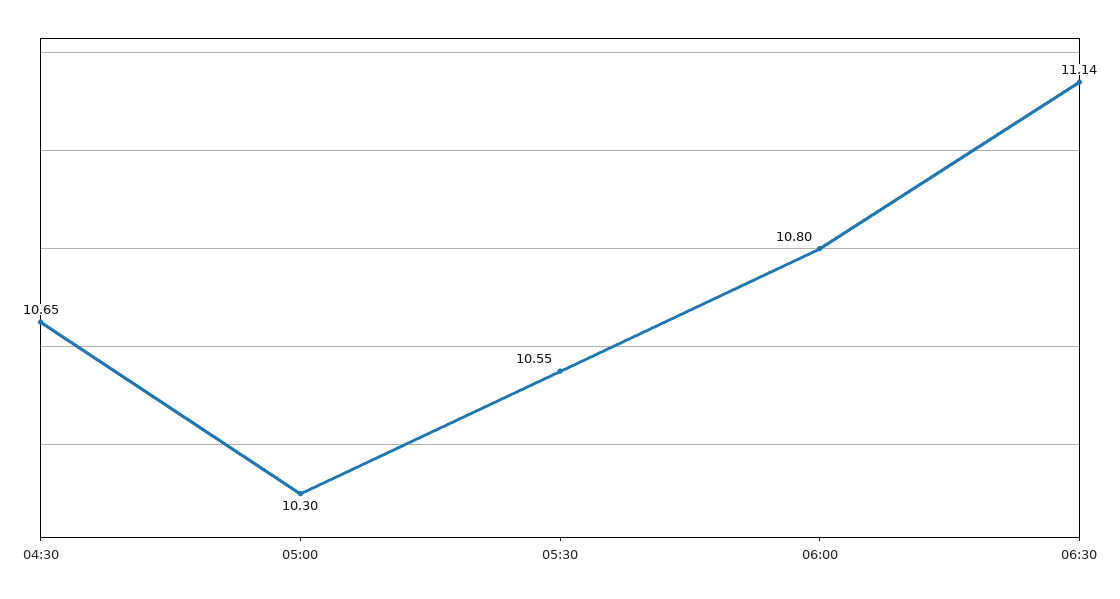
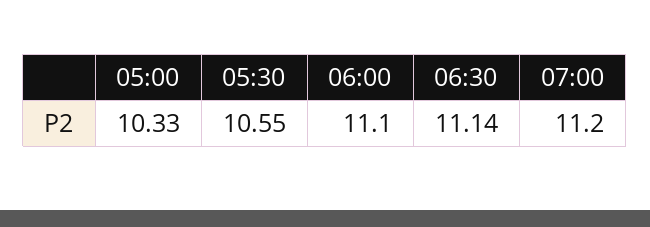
04:30: 10.65 -> none
05:00: 10.3 -> 10.33
06:00: 10.8 -> 11.1
07:00: none -> 11.2

